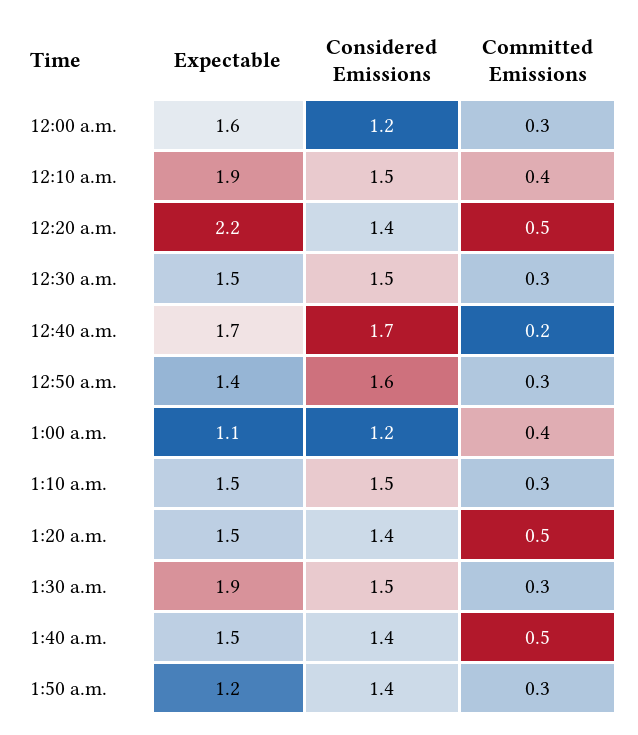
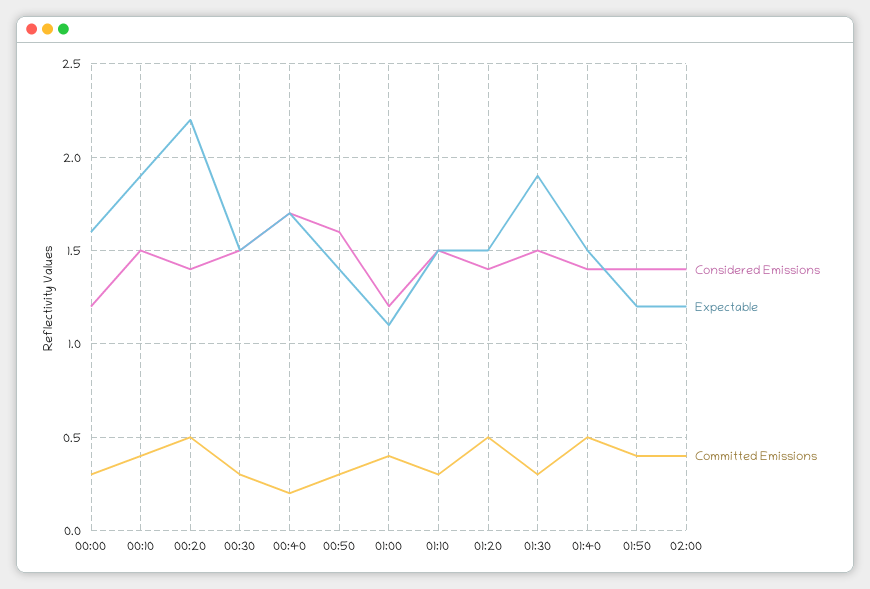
Committed Emissions, 1:50 a.m.: 0.3 -> 0.4
Considered Emissions, 02:00: none -> 1.4
Expectable, 02:00: none -> 1.2
Committed Emissions, 02:00: none -> 0.4

